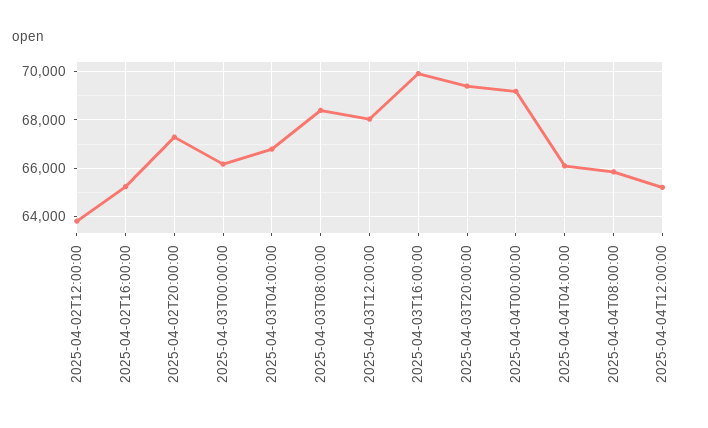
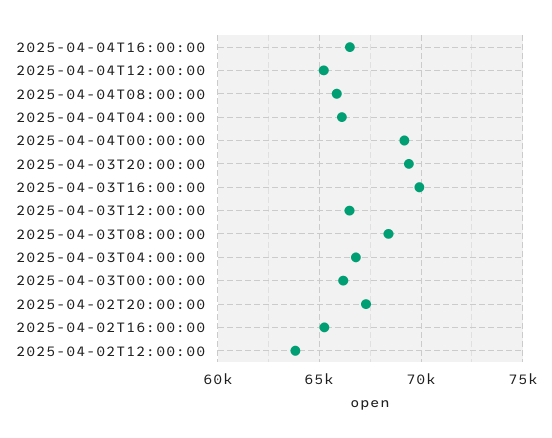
2025-04-03T12:00:00: 68000 -> 66500
2025-04-04T16:00:00: none -> 66500

